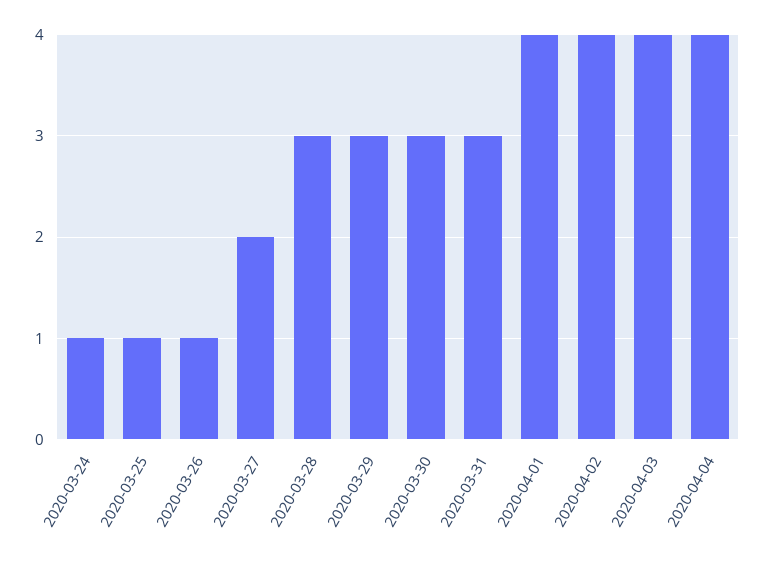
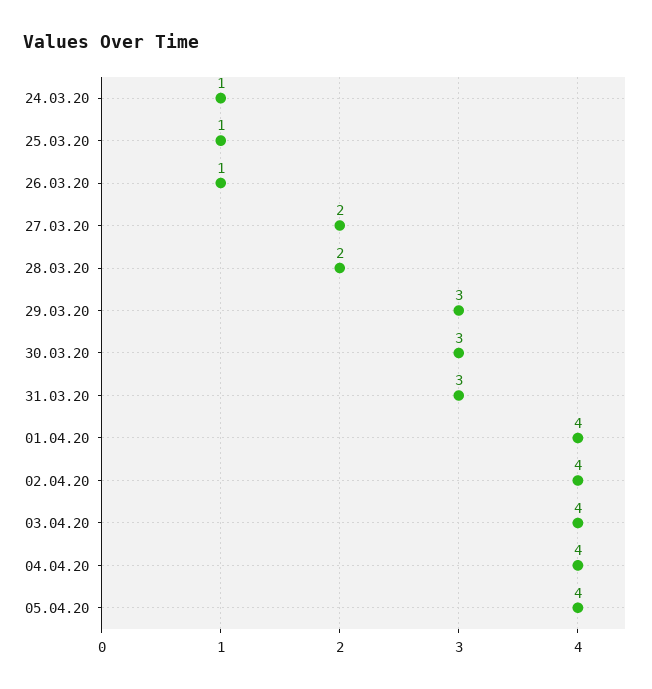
2020-03-28: 3 -> 2
05.04.20: none -> 4

